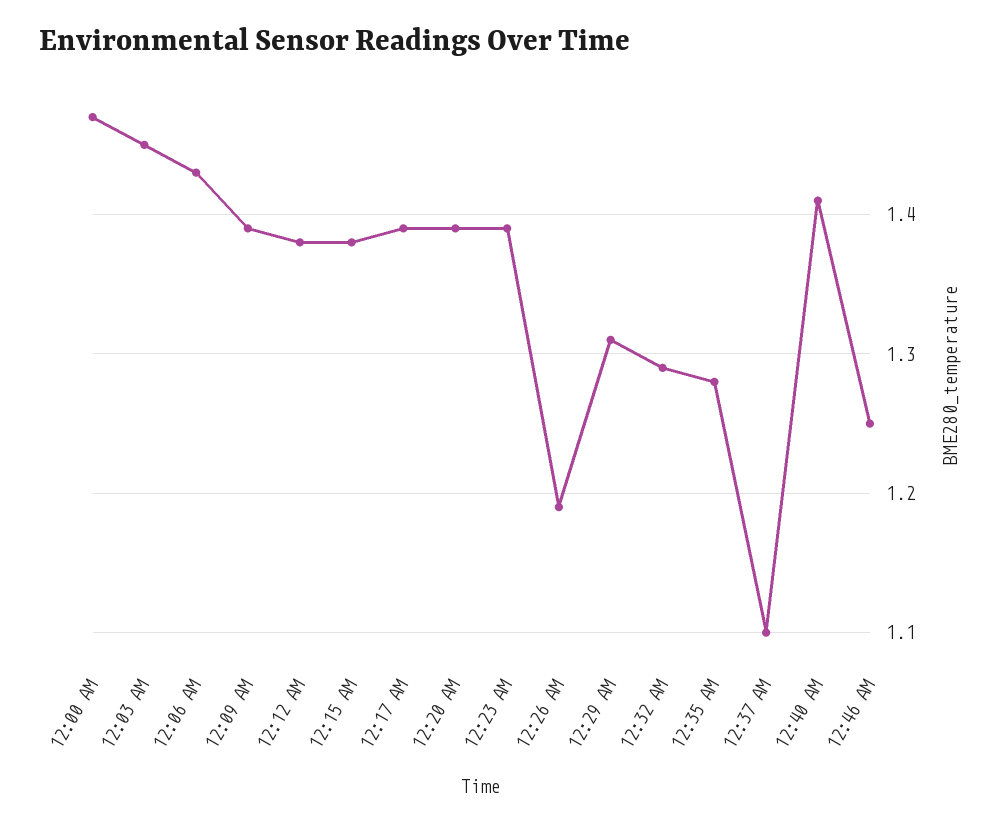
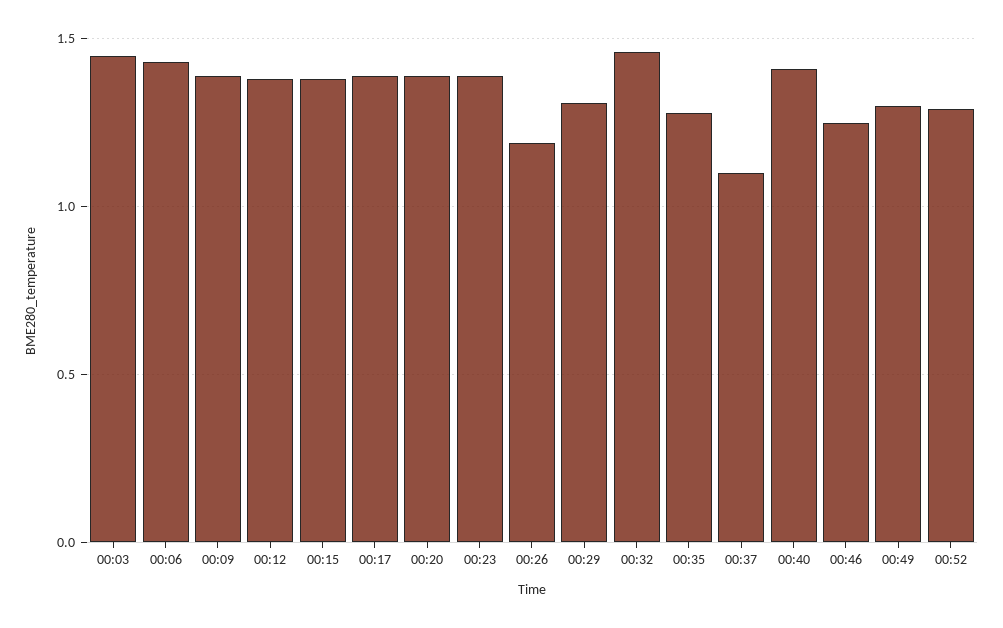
12:00 AM: 1.47 -> none
12:32 AM: 1.29 -> 1.45
00:49: none -> 1.3
00:52: none -> 1.3

